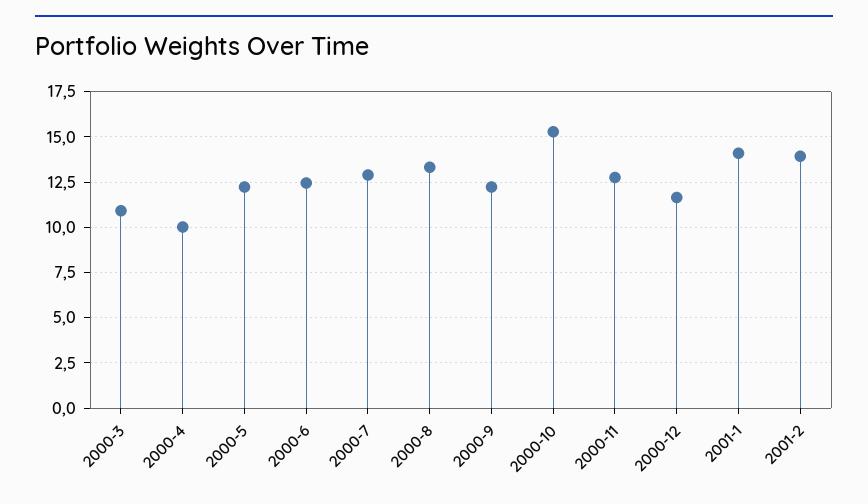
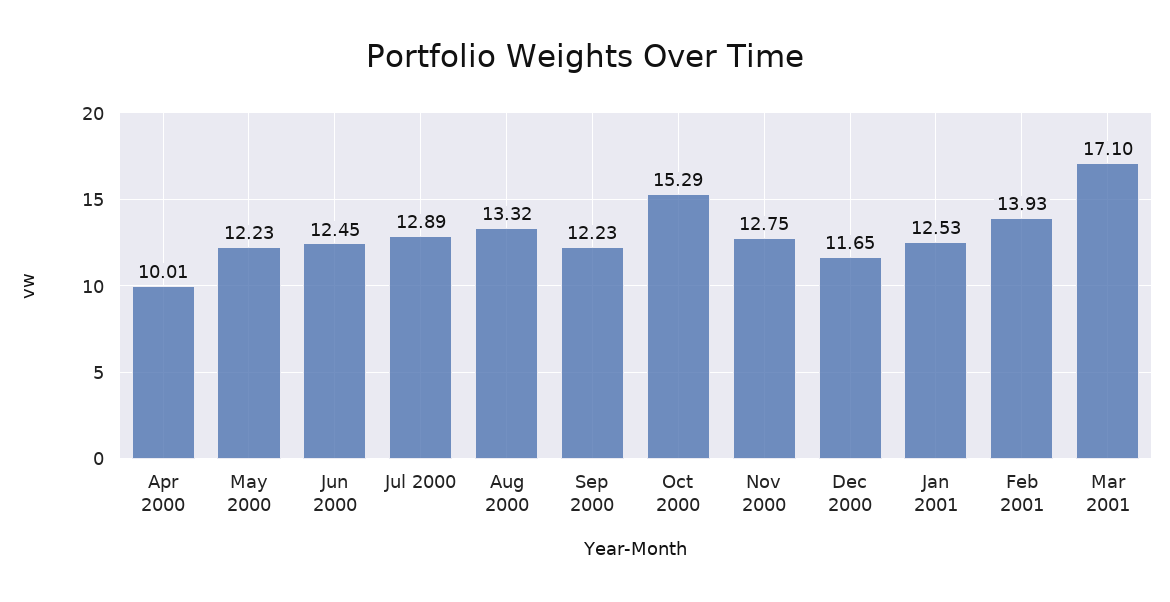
2000-3: 11 -> none
2001-1: 14 -> 12.53
Mar 2001: none -> 17.1

